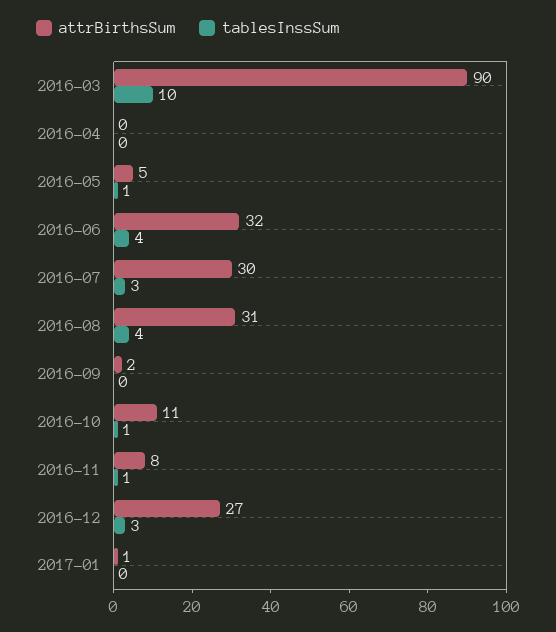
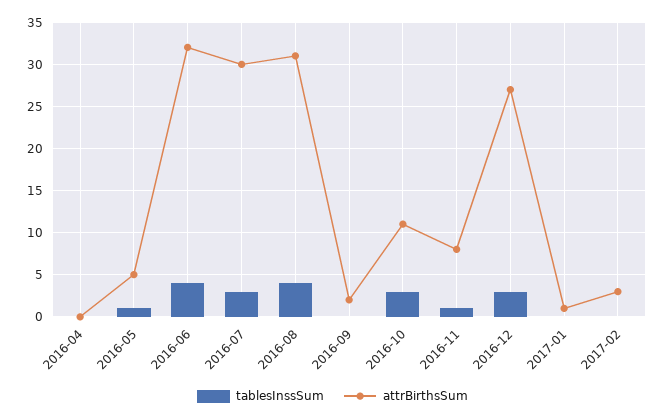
attrBirthsSum, 2016-03: 90 -> none
tablesInssSum, 2016-03: 10 -> none
tablesInssSum, 2016-10: 1 -> 3
tablesInssSum, 2017-02: none -> 0
attrBirthsSum, 2017-02: none -> 3

